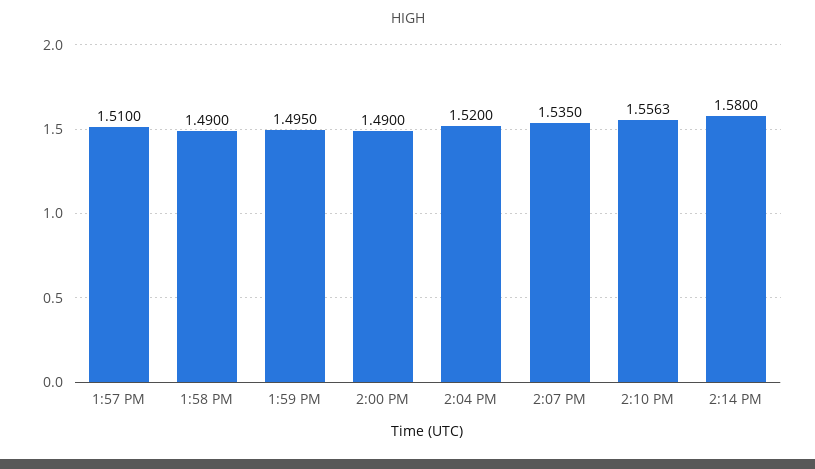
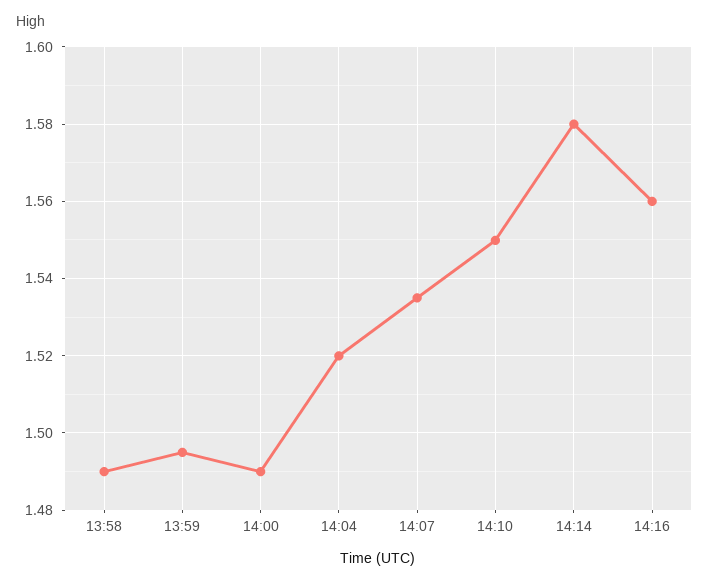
1:57 PM: 1.51 -> none
2:10 PM: 1.5563 -> 1.55
14:16: none -> 1.56

